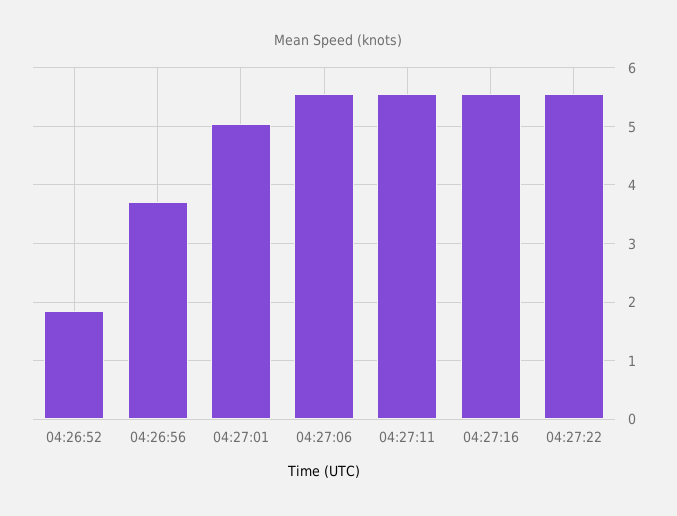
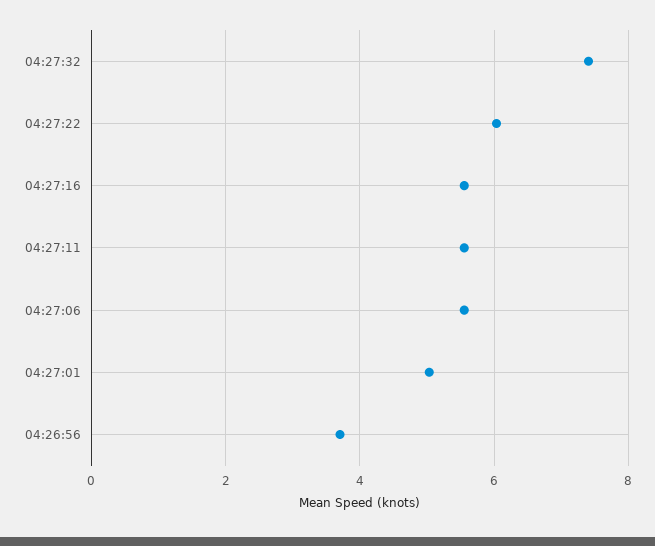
04:26:52: 1.8 -> none
04:27:22: 5.6 -> 6
04:27:32: none -> 7.4

